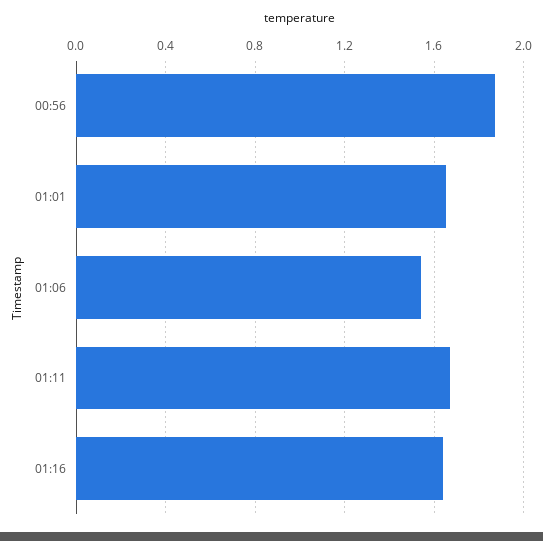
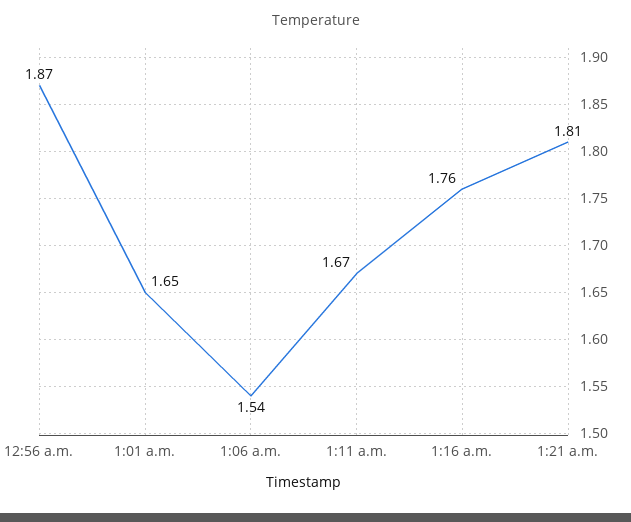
01:16: 1.65 -> 1.76
1:21 a.m.: none -> 1.81

